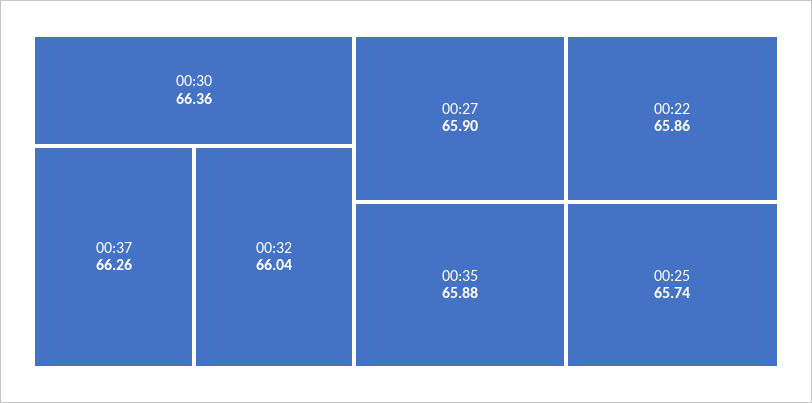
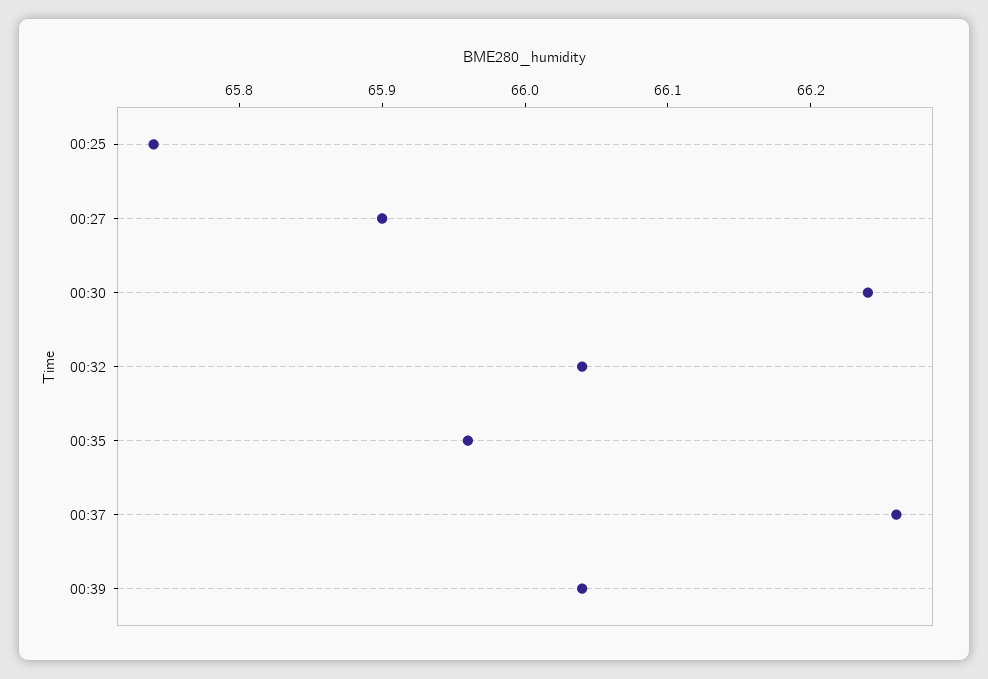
00:30: 66.36 -> 66.24
00:35: 65.88 -> 65.96
00:22: 65.86 -> none
00:39: none -> 66.04

